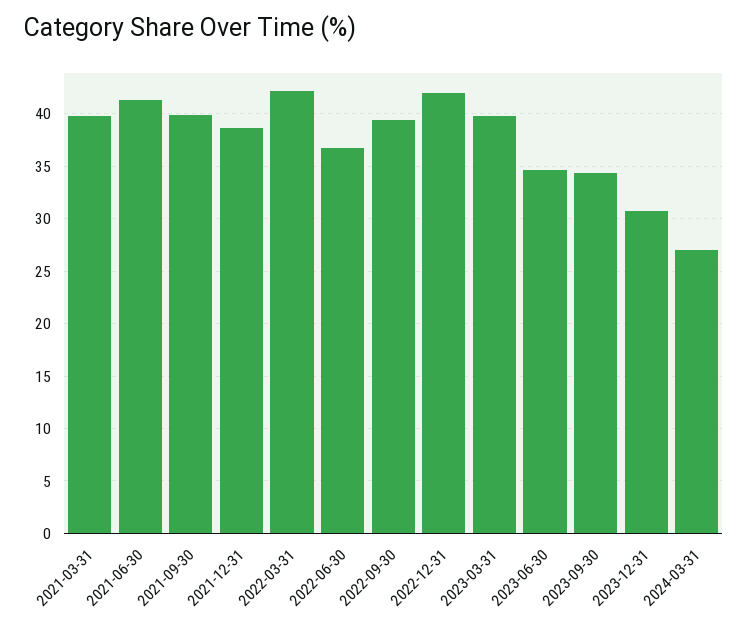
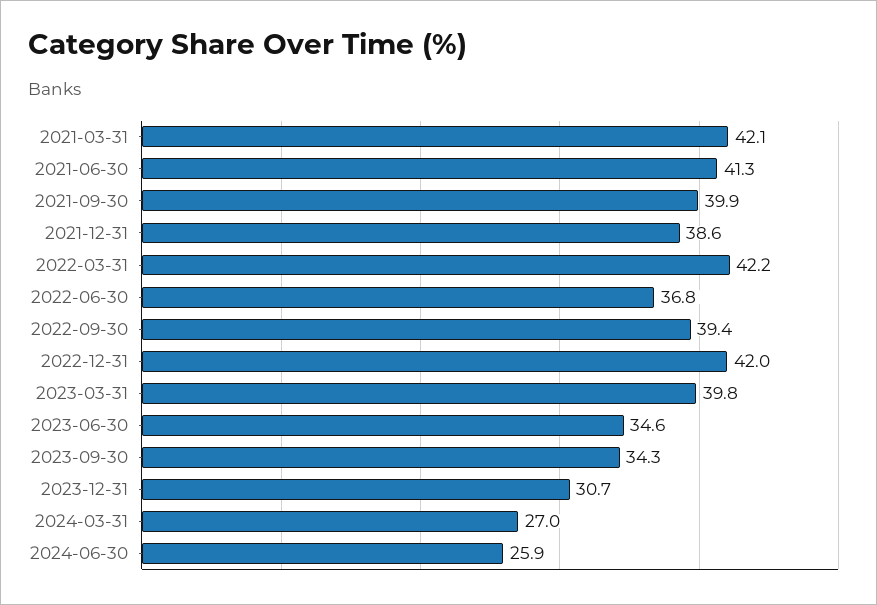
2021-03-31: 40 -> 42.1
2024-06-30: none -> 25.9

